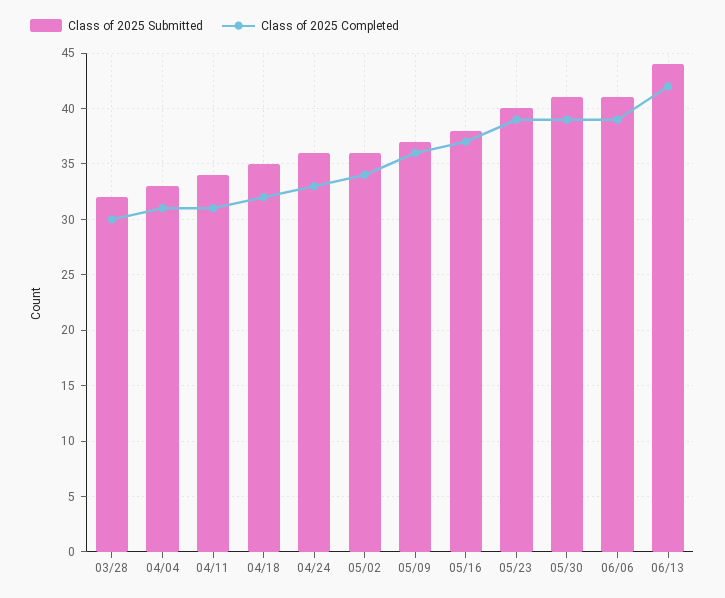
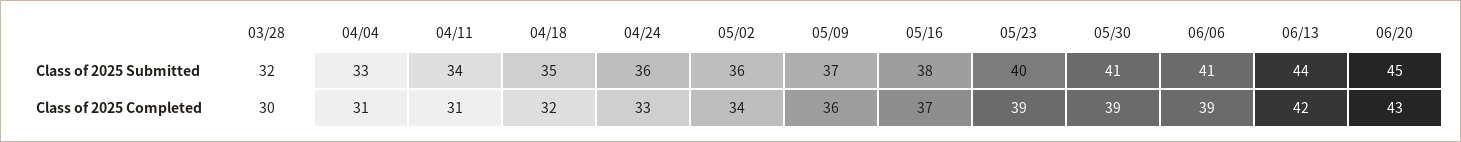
Class of 2025 Submitted, 06/20: none -> 45
Class of 2025 Completed, 06/20: none -> 43

